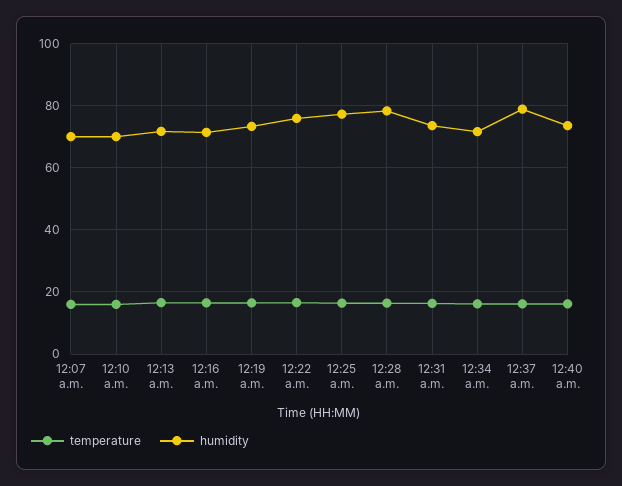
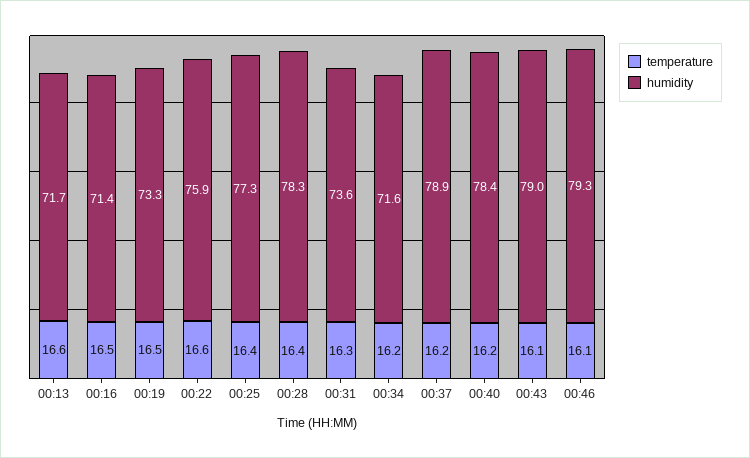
temperature, 12:07 a.m.: 16 -> none
humidity, 12:07 a.m.: 70 -> none
temperature, 12:10 a.m.: 16 -> none
humidity, 12:10 a.m.: 70 -> none
humidity, 12:40 a.m.: 74 -> 78.4
temperature, 00:43: none -> 16.1
humidity, 00:43: none -> 79
temperature, 00:46: none -> 16.1
humidity, 00:46: none -> 79.3

